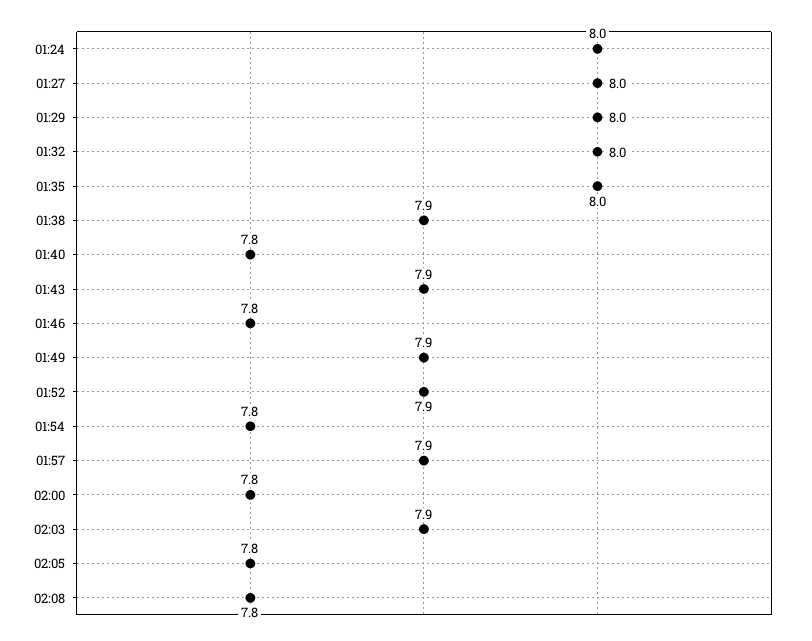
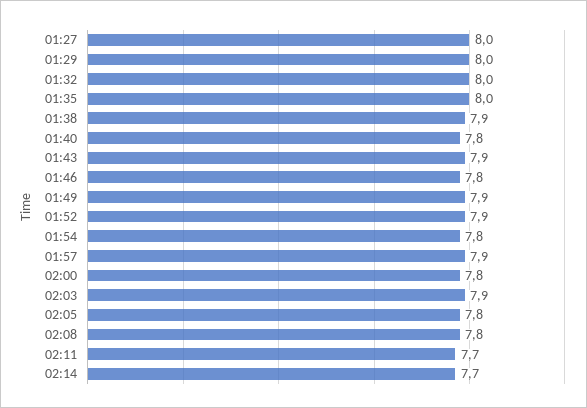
01:24: 8 -> none
02:11: none -> 7.7
02:14: none -> 7.7

